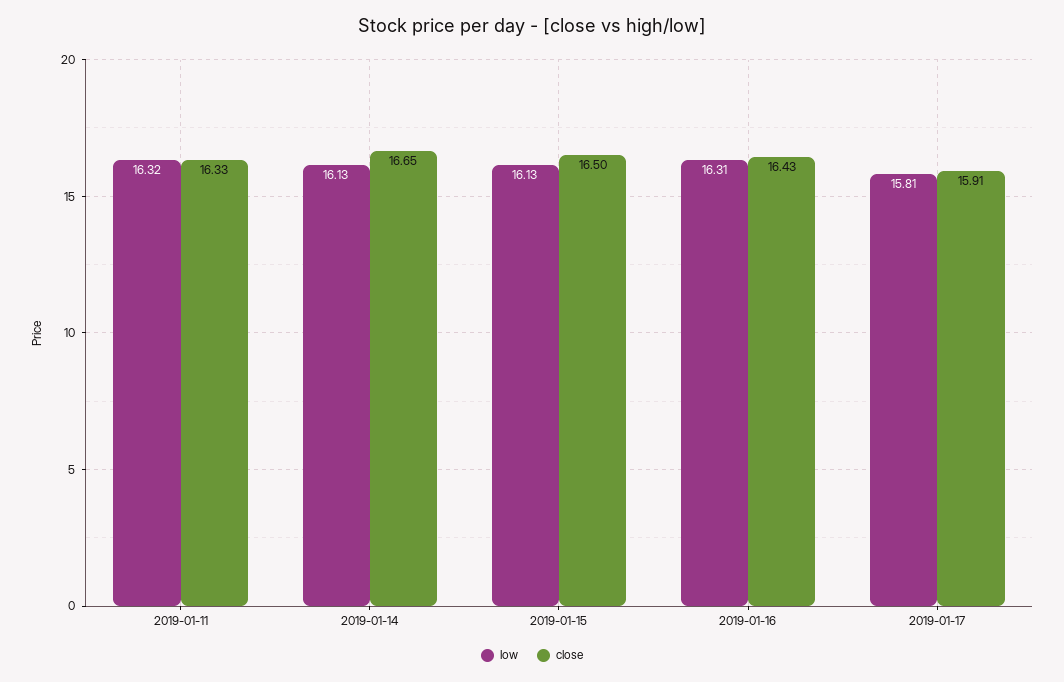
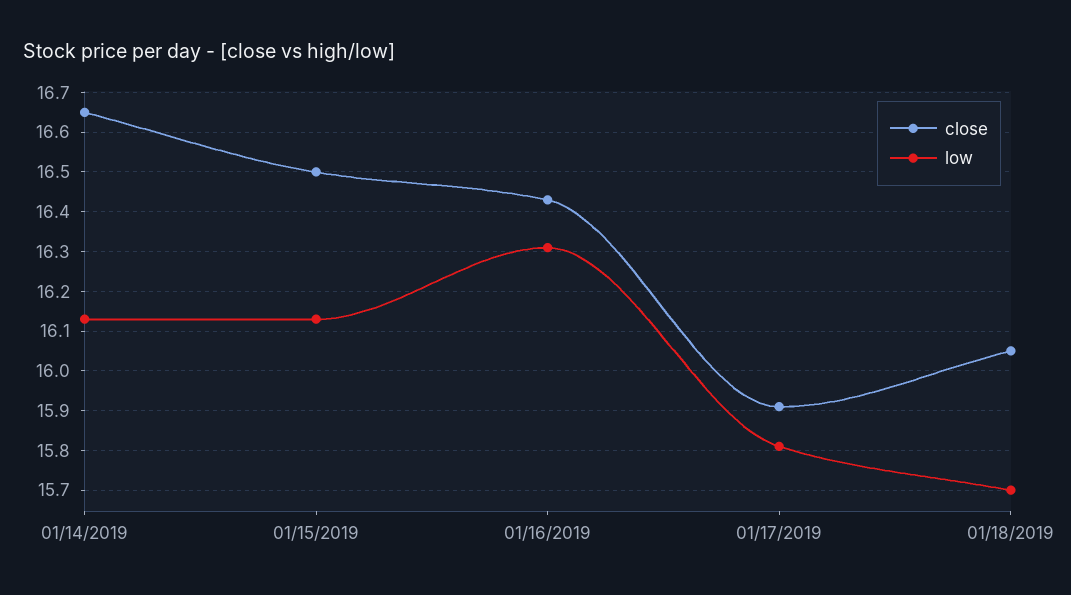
low, 2019-01-11: 16.32 -> none
close, 2019-01-11: 16.33 -> none
close, 01/18/2019: none -> 16.05
low, 01/18/2019: none -> 15.7

